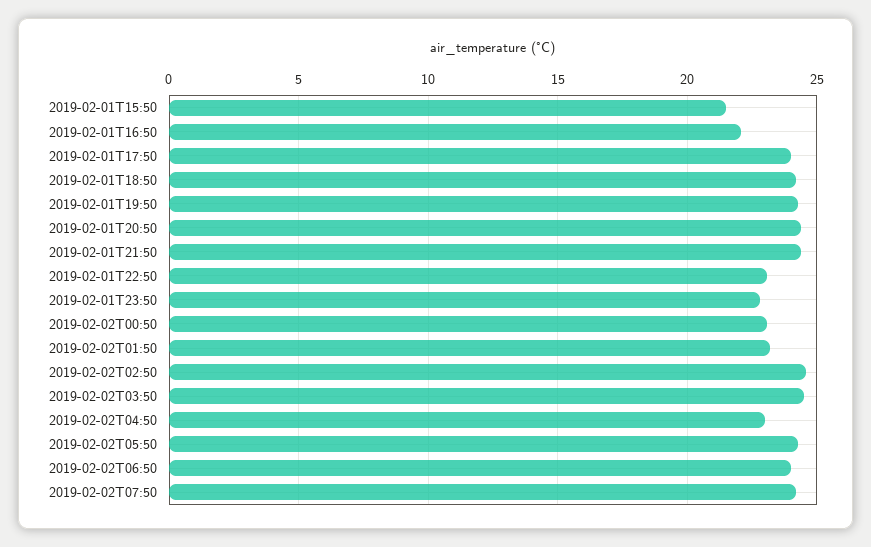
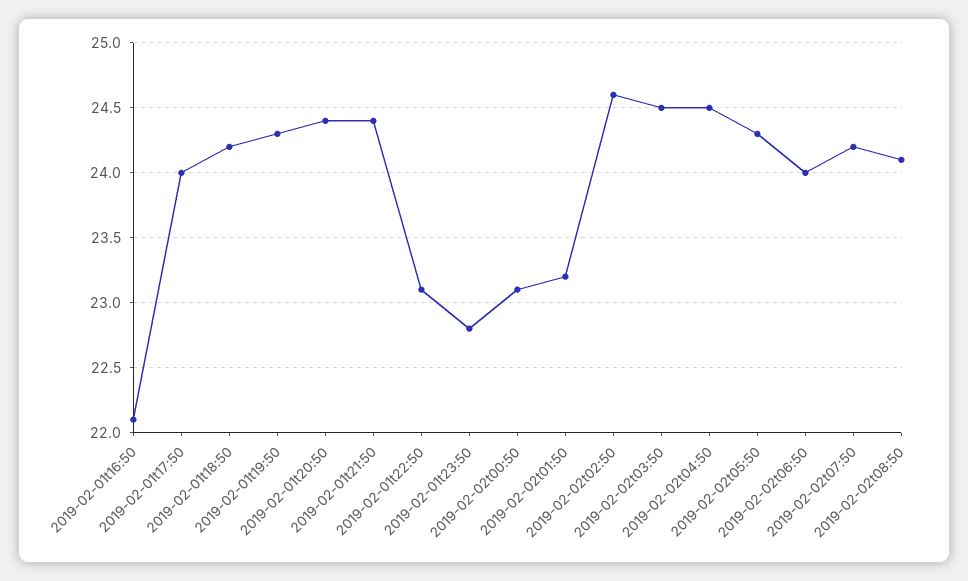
2019-02-01T15:50: 21.5 -> none
2019-02-02T04:50: 23 -> 24.5
2019-02-02t08:50: none -> 24.1

